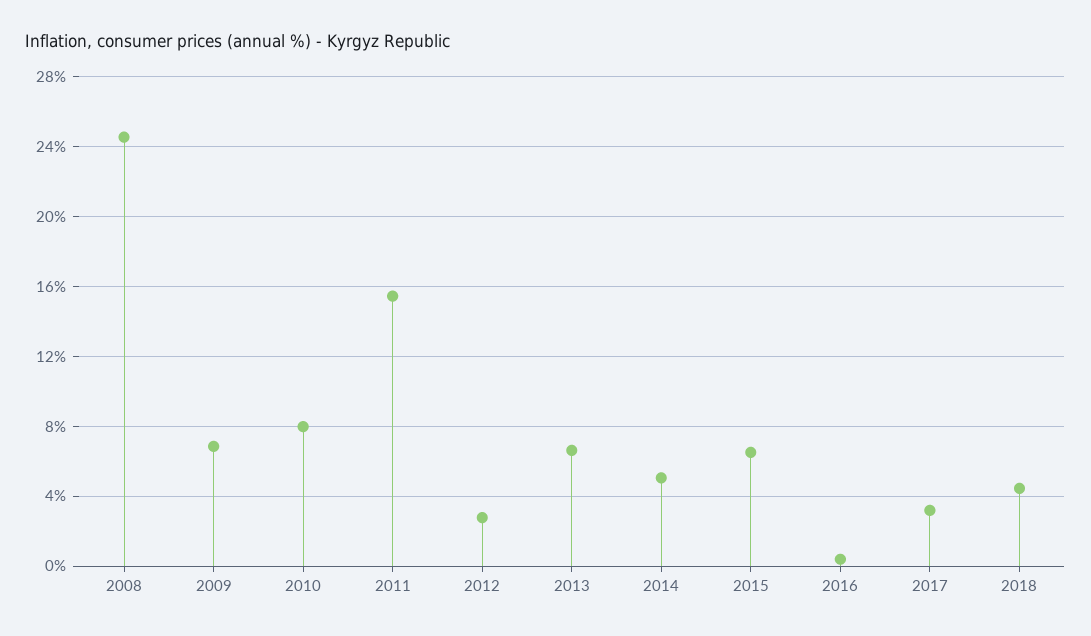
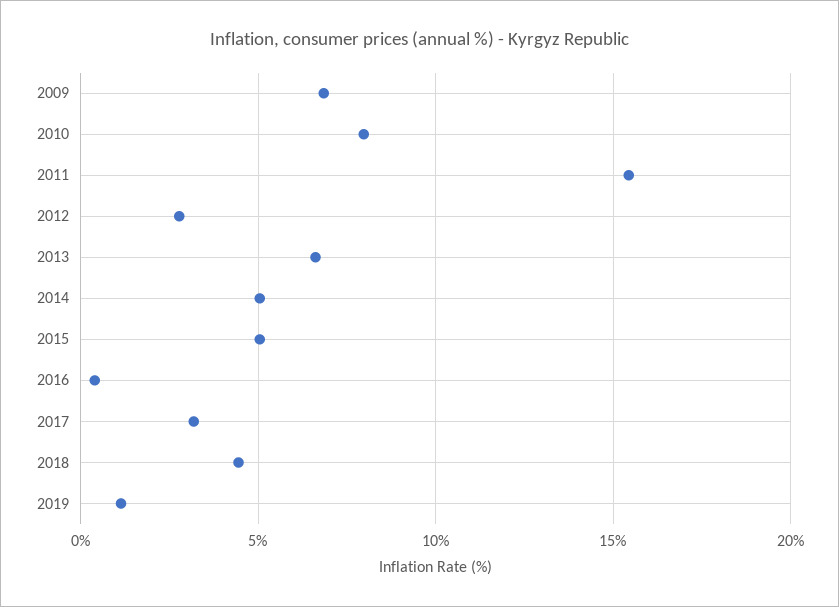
2008: 24.5 -> none
2015: 6.5 -> 5
2019: none -> 1

